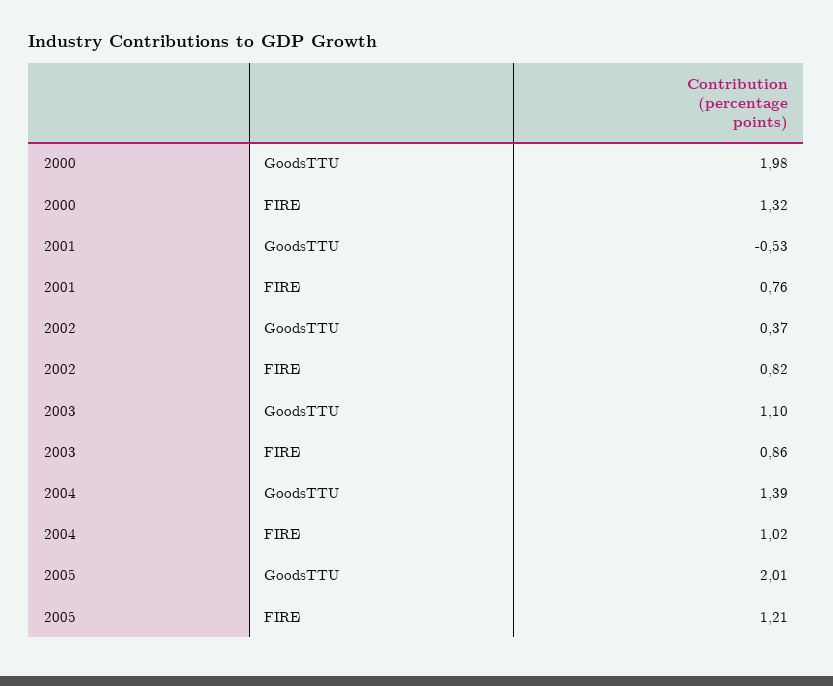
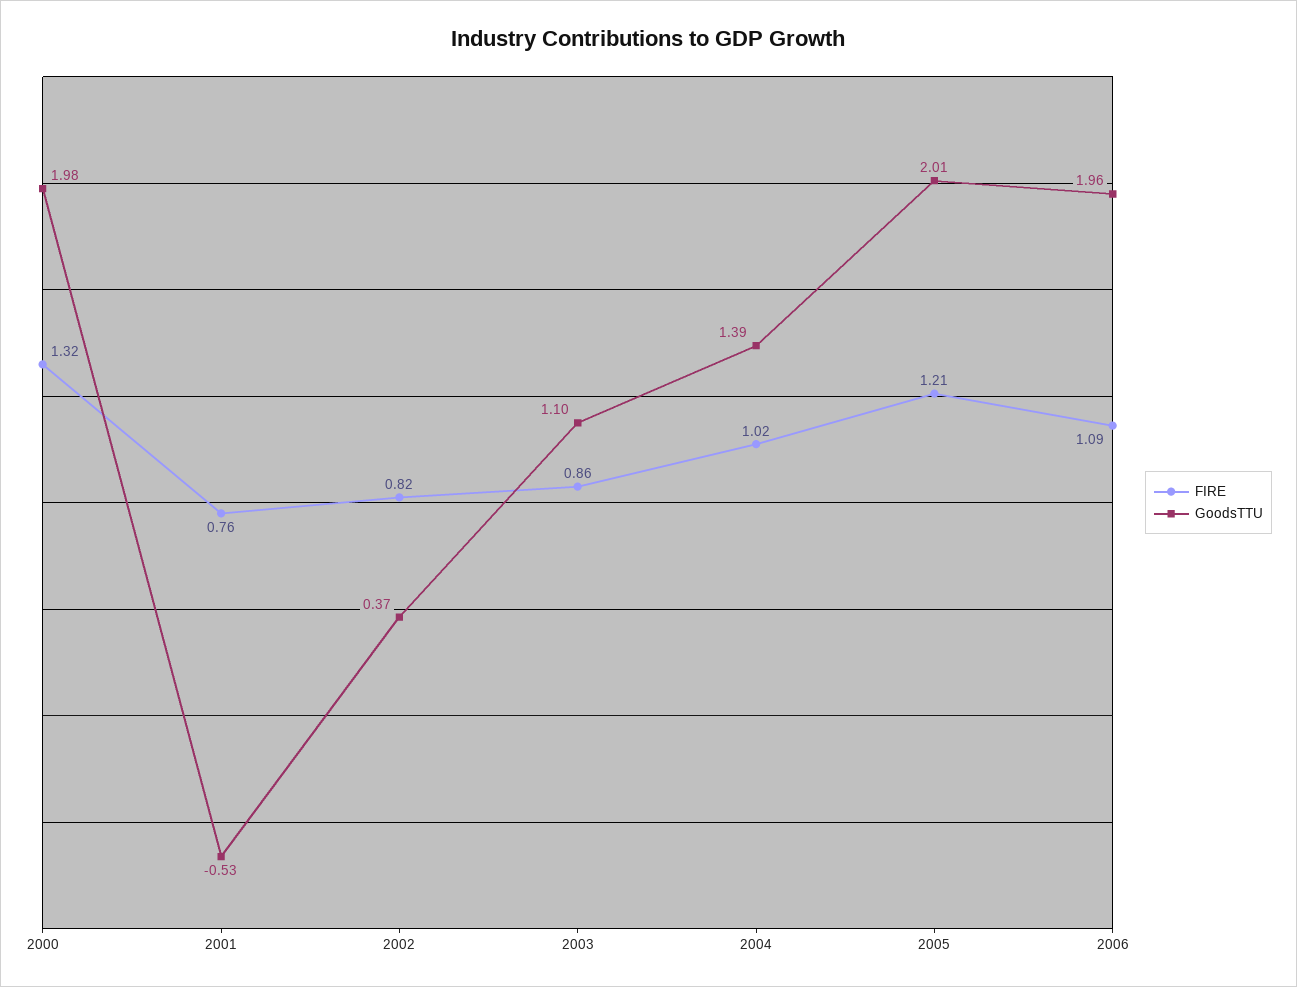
FIRE, 2006: none -> 1.09
GoodsTTU, 2006: none -> 1.96

